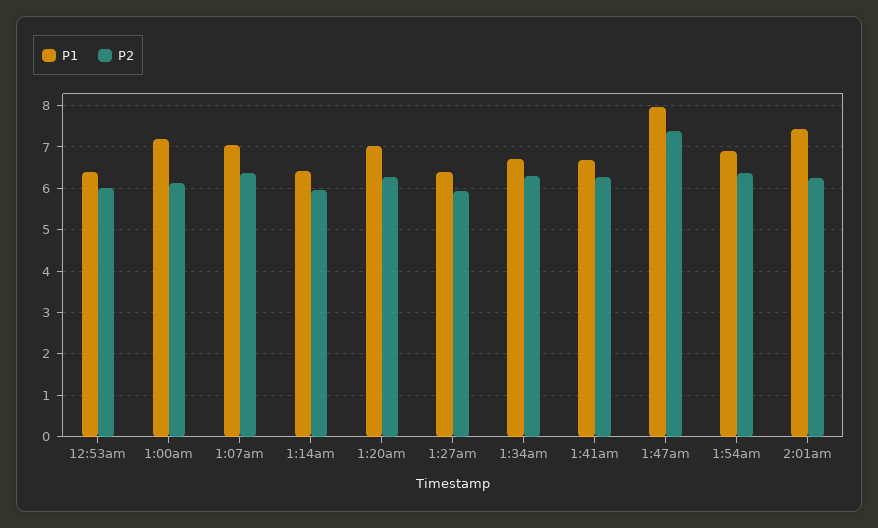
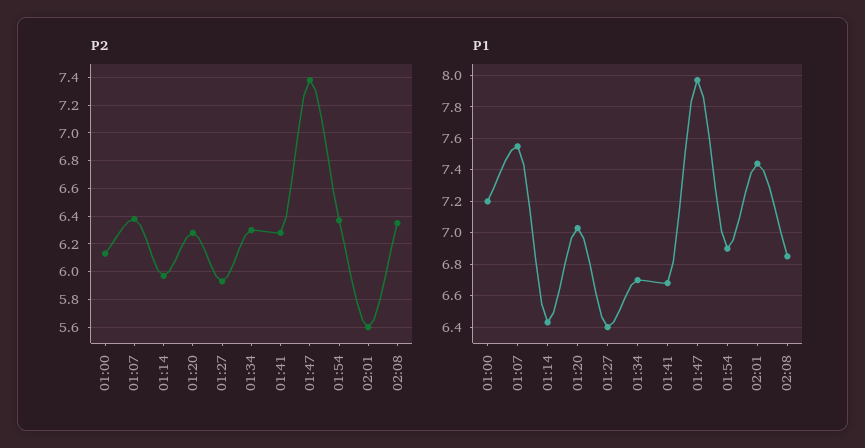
P1, 12:53am: 6.4 -> none
P2, 12:53am: 6 -> none
P1, 1:07am: 7 -> 7.55
P2, 2:01am: 6.2 -> 5.6
P2, 02:08: none -> 6.35
P1, 02:08: none -> 6.85

